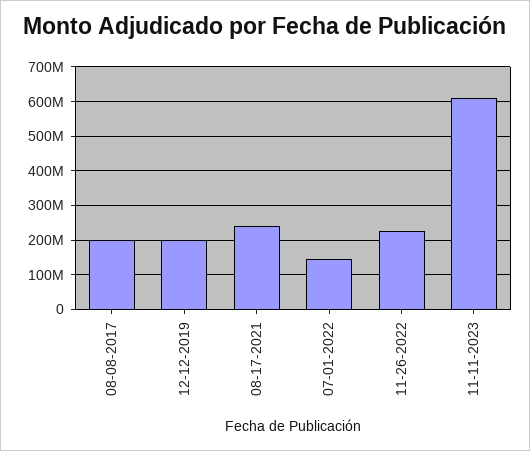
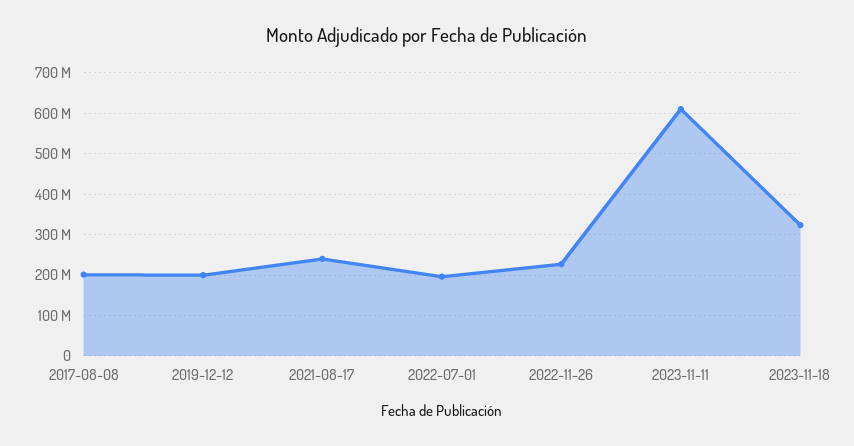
07-01-2022: 140000000 -> 200000000
2023-11-18: none -> 320000000

